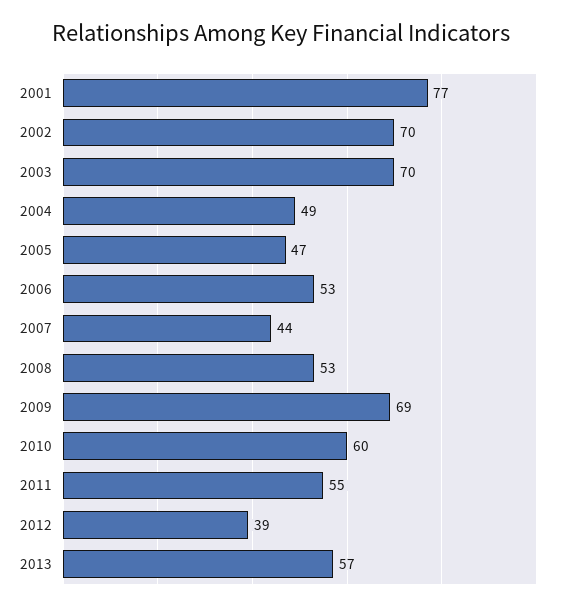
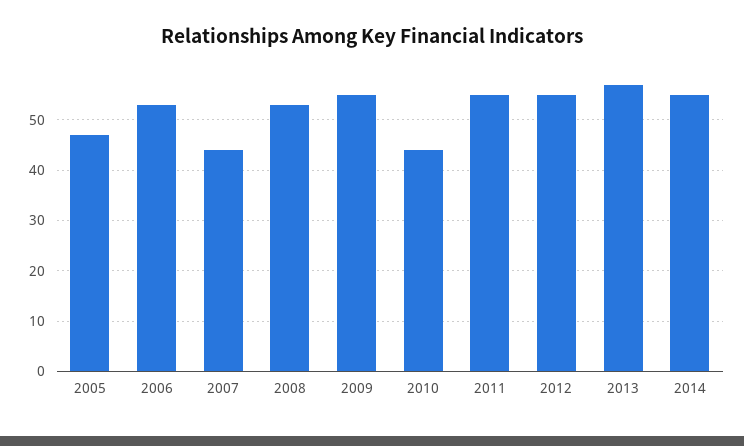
2001: 77 -> none
2002: 70 -> none
2003: 70 -> none
2004: 49 -> none
2009: 69 -> 55
2010: 60 -> 45
2012: 39 -> 55
2014: none -> 55

